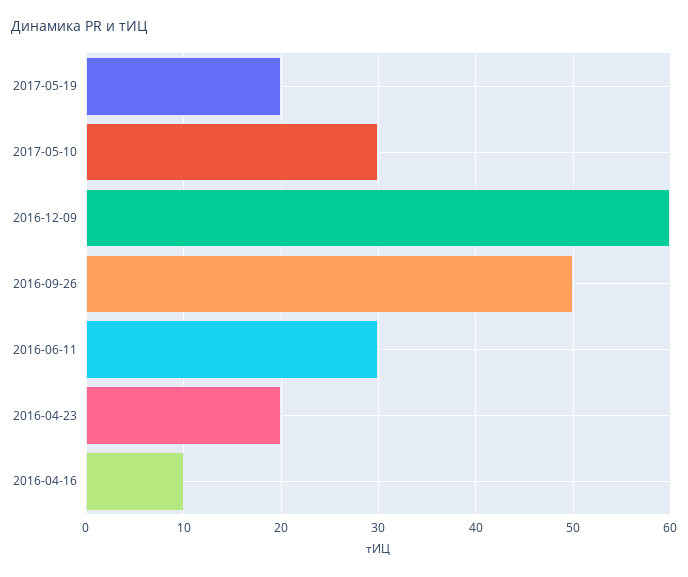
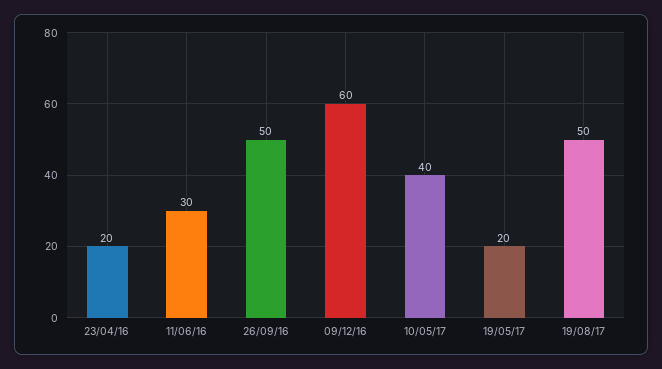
2017-05-10: 30 -> 40
2016-04-16: 10 -> none
19/08/17: none -> 50

